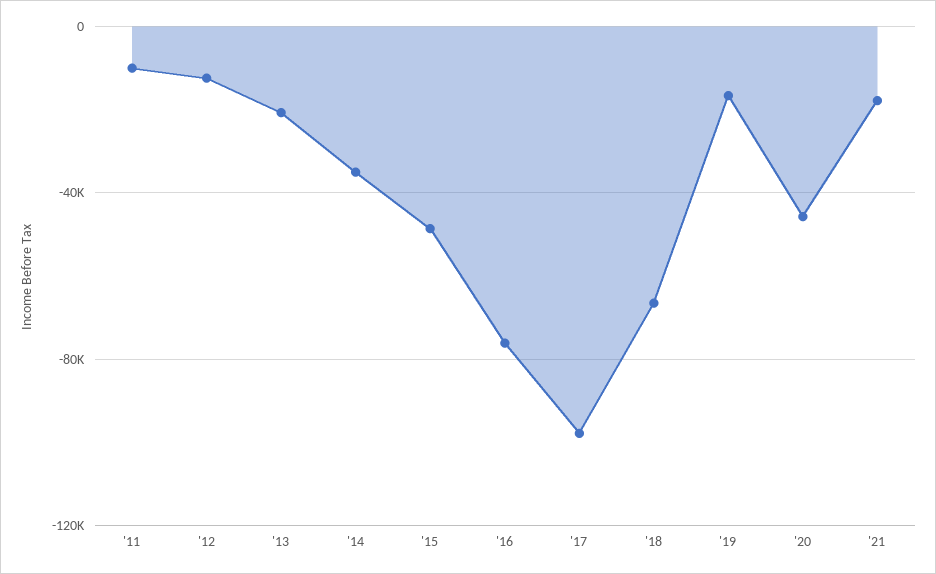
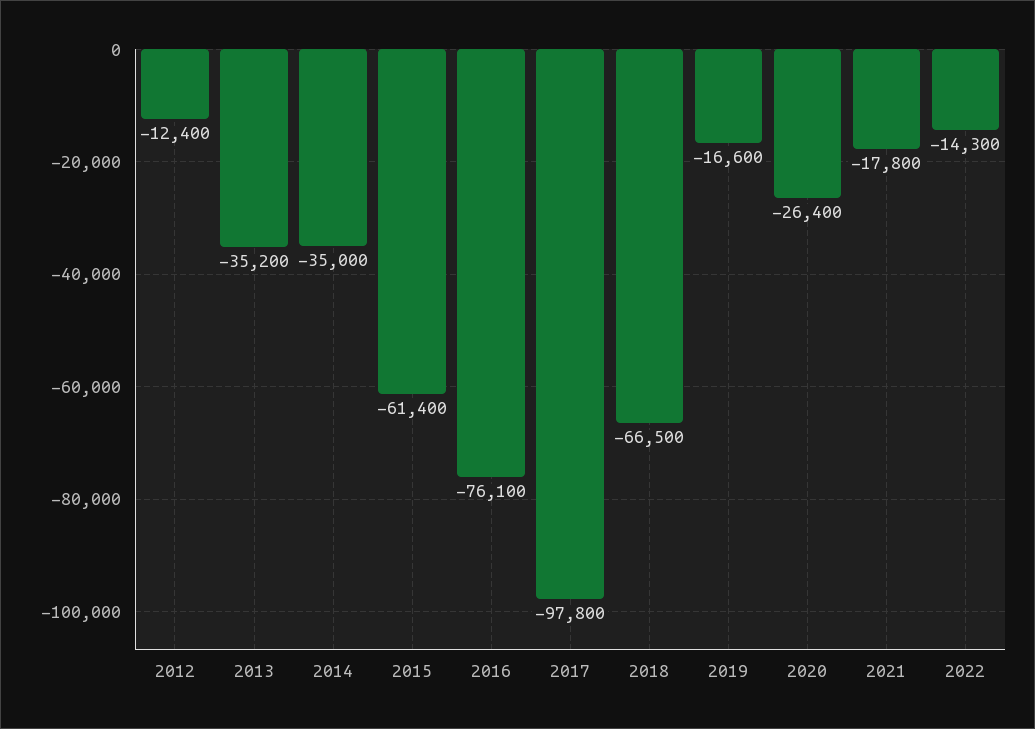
'11: -10000 -> none
'13: -20000 -> -35200
'15: -50000 -> -61400
'20: -45000 -> -26400
2022: none -> -14300

